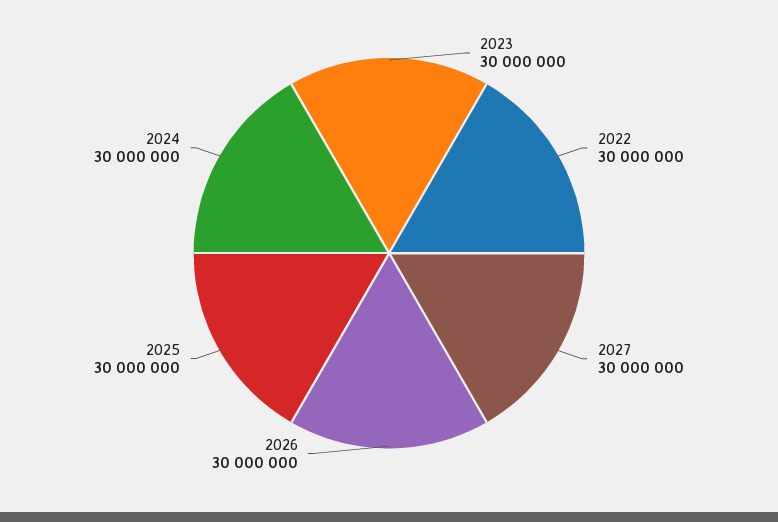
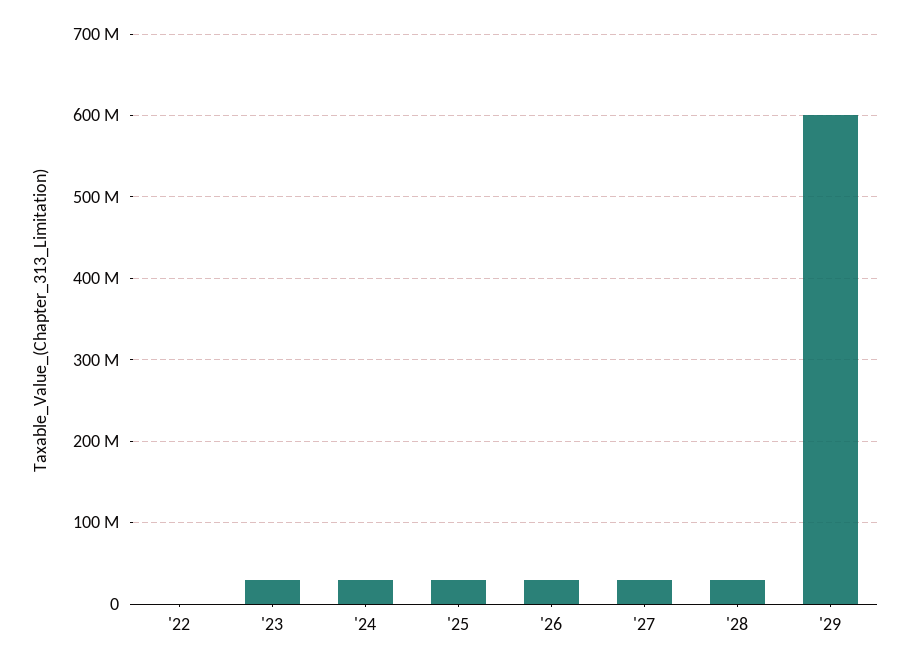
2022: 30000000 -> 0
'28: none -> 30000000
'29: none -> 600000000

